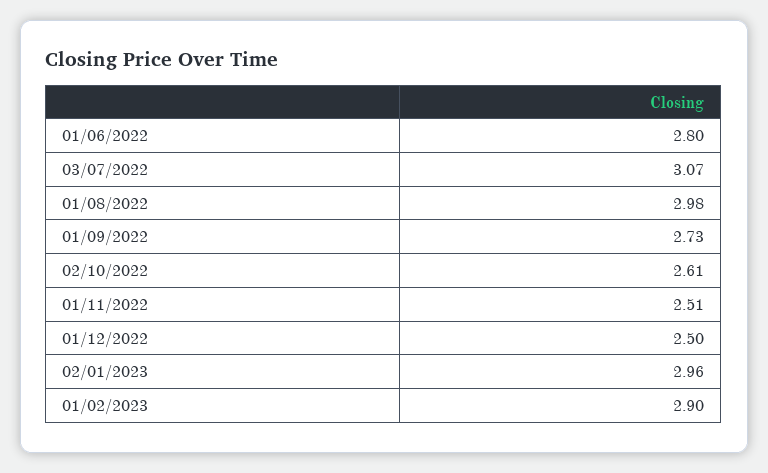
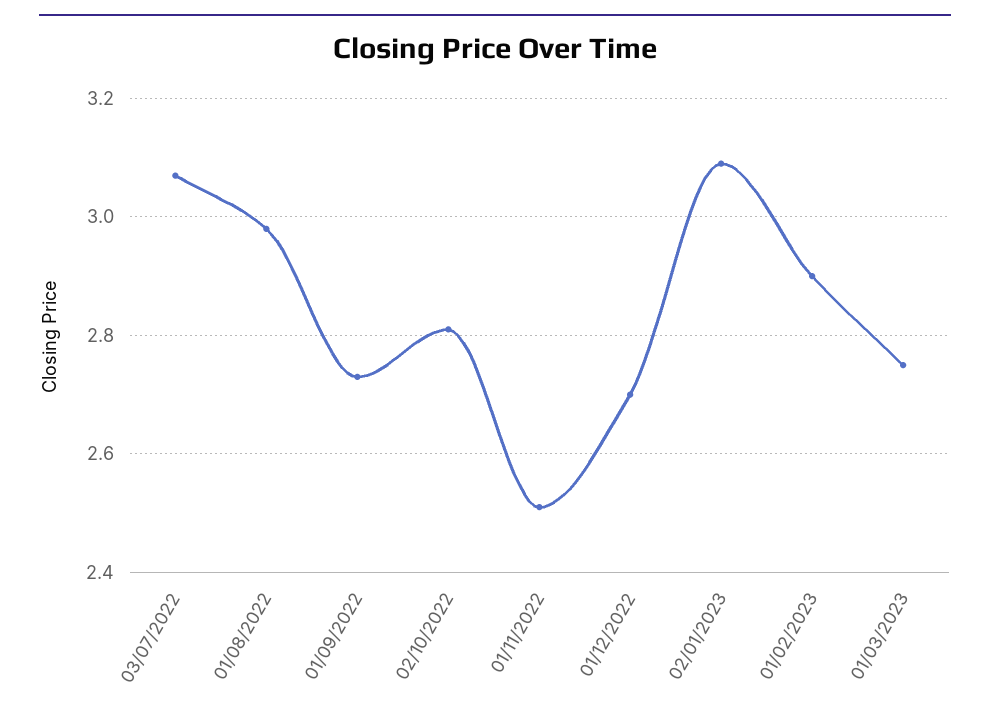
01/06/2022: 2.8 -> none
02/10/2022: 2.61 -> 2.8
01/12/2022: 2.5 -> 2.7
02/01/2023: 2.96 -> 3.1
01/03/2023: none -> 2.75

